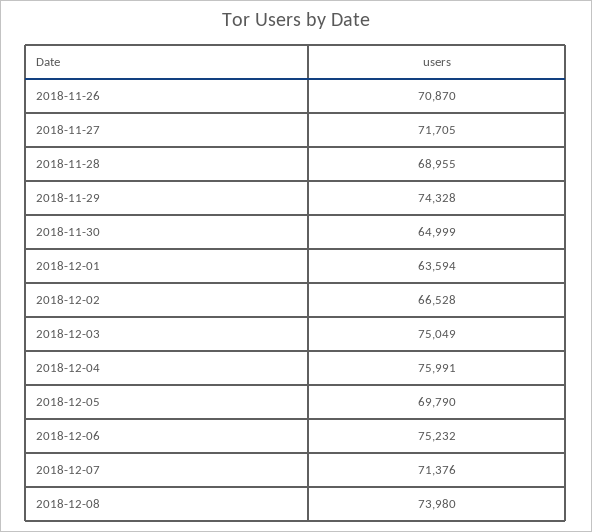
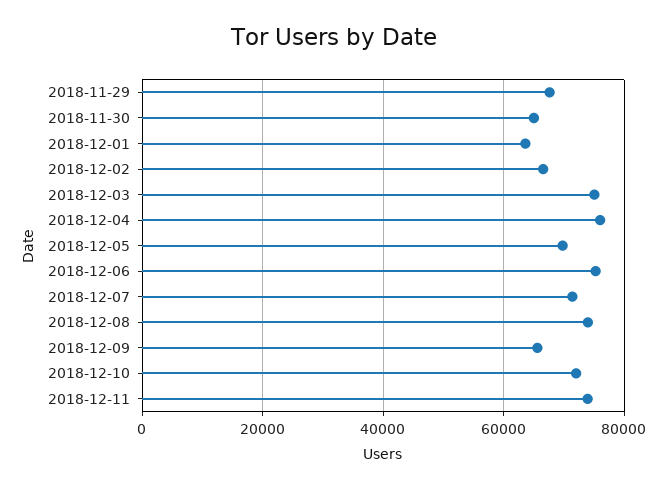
2018-11-26: 70870 -> none
2018-11-27: 71705 -> none
2018-11-28: 68955 -> none
2018-11-29: 74328 -> 68000
2018-12-09: none -> 66000
2018-12-10: none -> 72000
2018-12-11: none -> 74000

